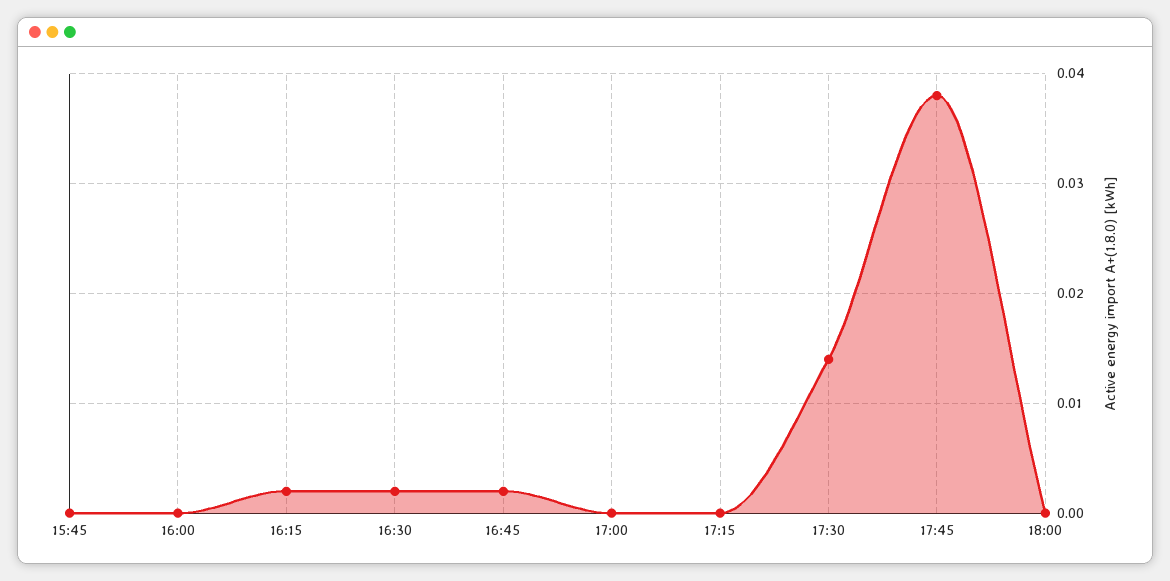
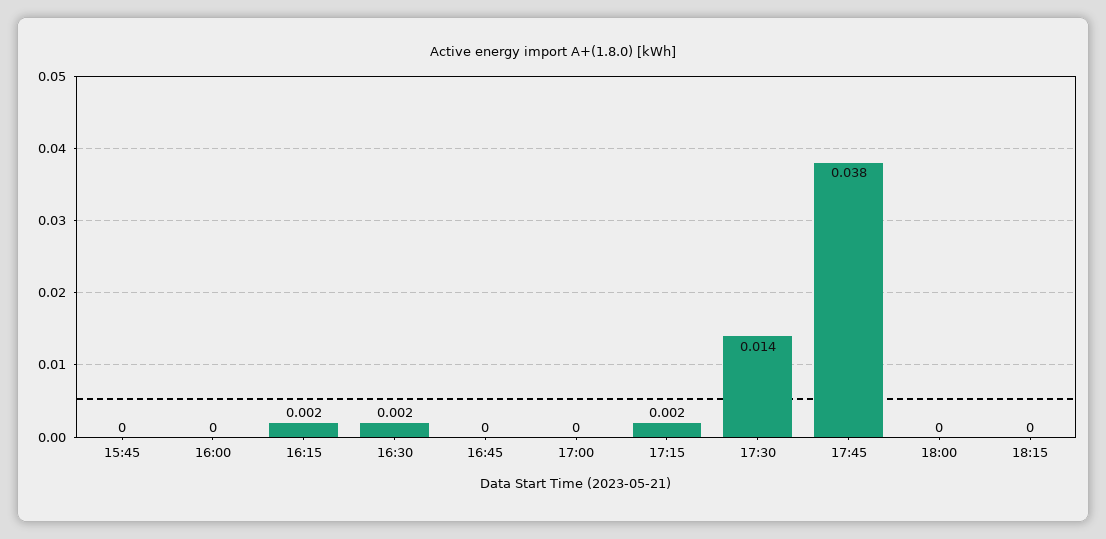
16:45: 0.002 -> 0
17:15: 0 -> 0.002
18:15: none -> 0

